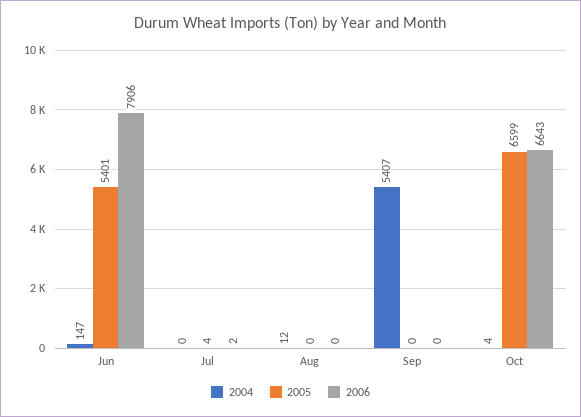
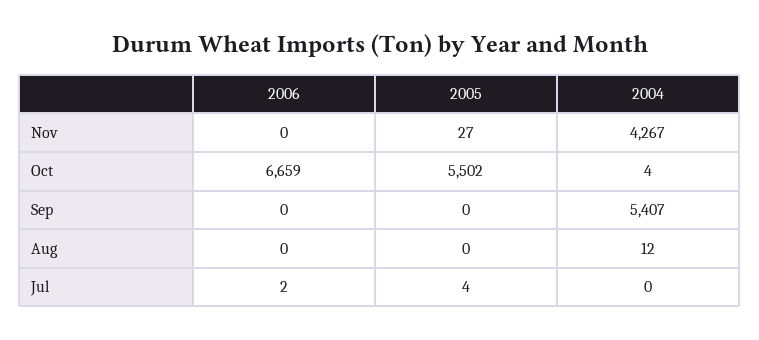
2004, Jun: 147 -> none
2005, Jun: 5401 -> none
2006, Jun: 7906 -> none
2005, Oct: 6599 -> 5502
2006, Oct: 6643 -> 6659
2006, Nov: none -> 0
2005, Nov: none -> 27
2004, Nov: none -> 4267

